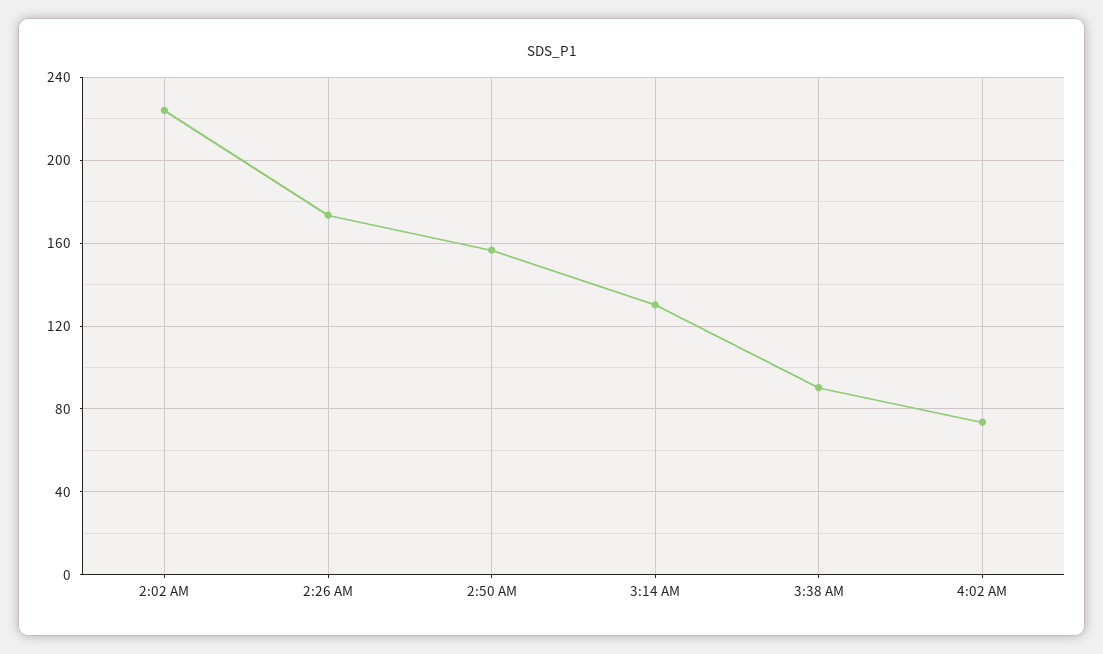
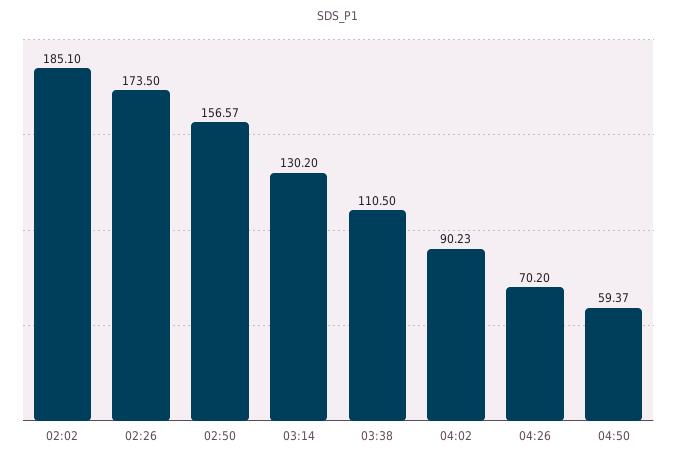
2:02 AM: 225 -> 185.1
3:38 AM: 90 -> 110.5
4:02 AM: 75 -> 90.23
04:26: none -> 70.2
04:50: none -> 59.37

